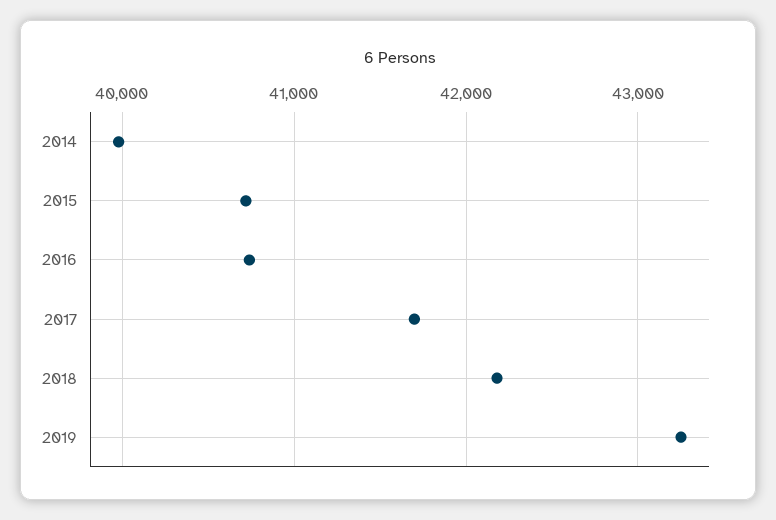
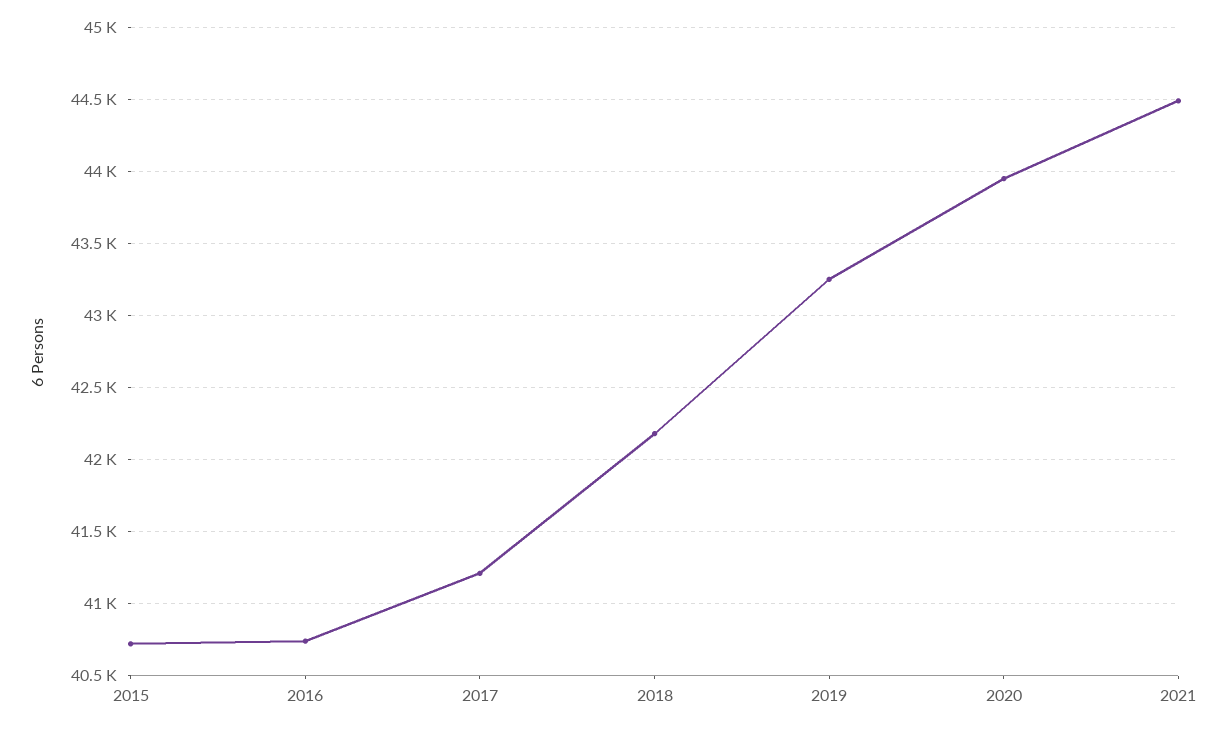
2014: 40000 -> none
2017: 41700 -> 41200
2020: none -> 43950
2021: none -> 44500

